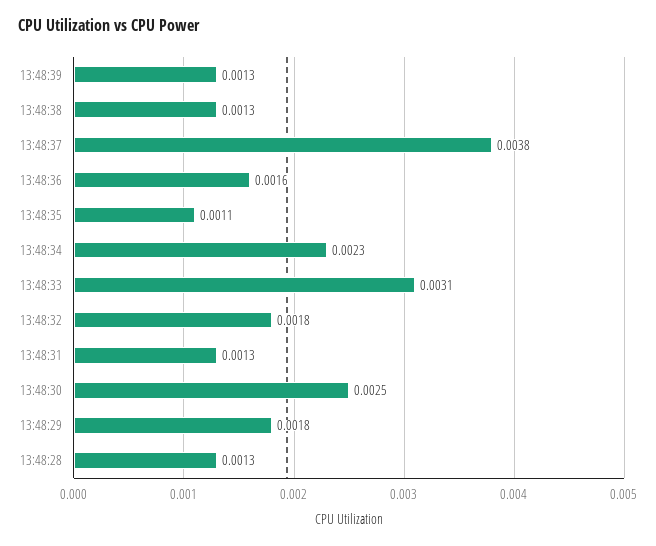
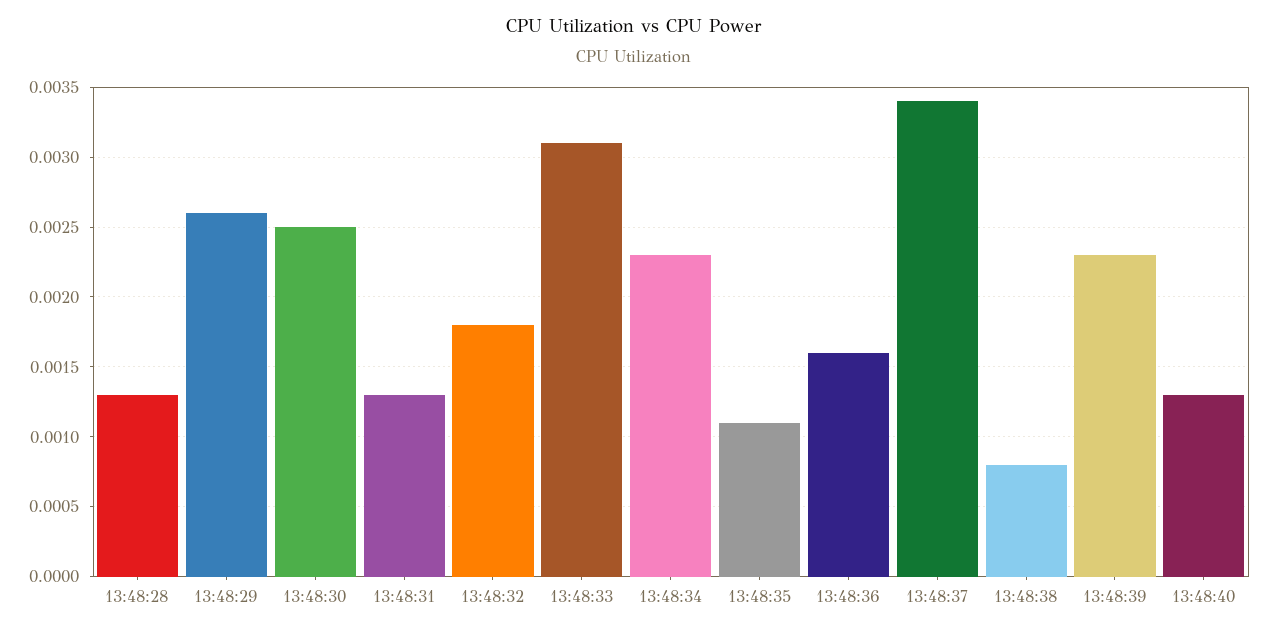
13:48:39: 0.0013 -> 0.0023
13:48:38: 0.0013 -> 0.0008
13:48:37: 0.0038 -> 0.0034
13:48:29: 0.0018 -> 0.0026
13:48:40: none -> 0.0013

